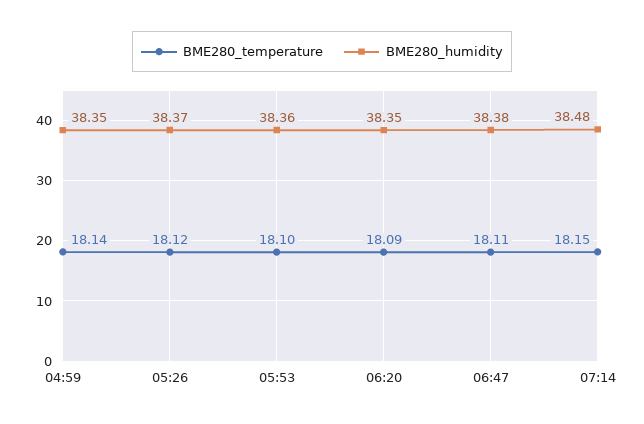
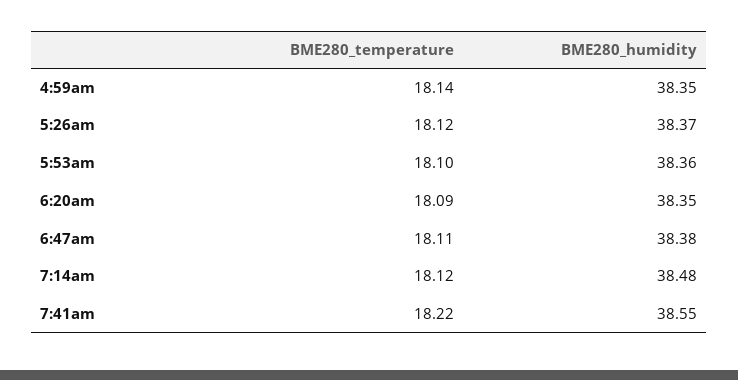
BME280_temperature, 07:14: 18.15 -> 18.12
BME280_temperature, 7:41am: none -> 18.22
BME280_humidity, 7:41am: none -> 38.55

